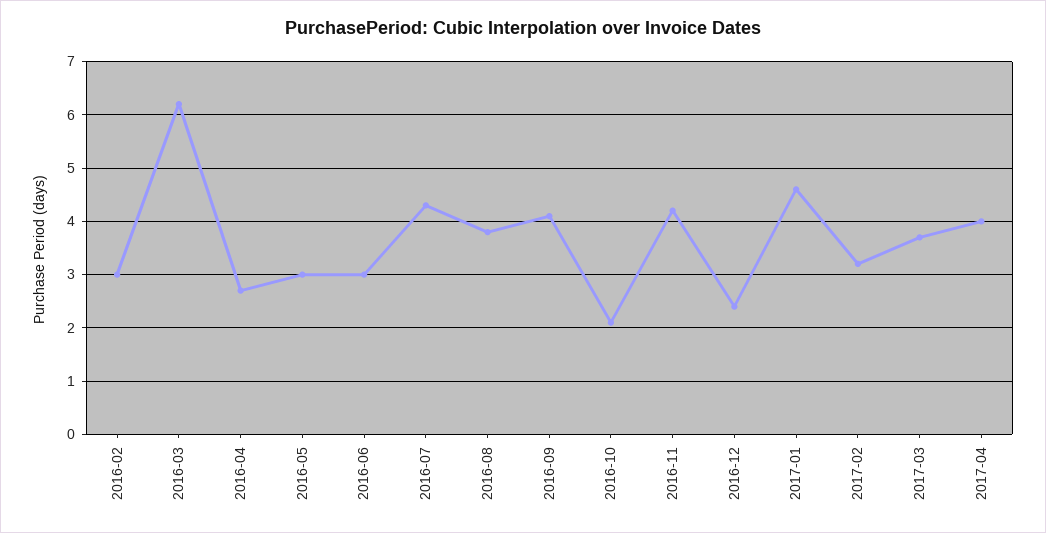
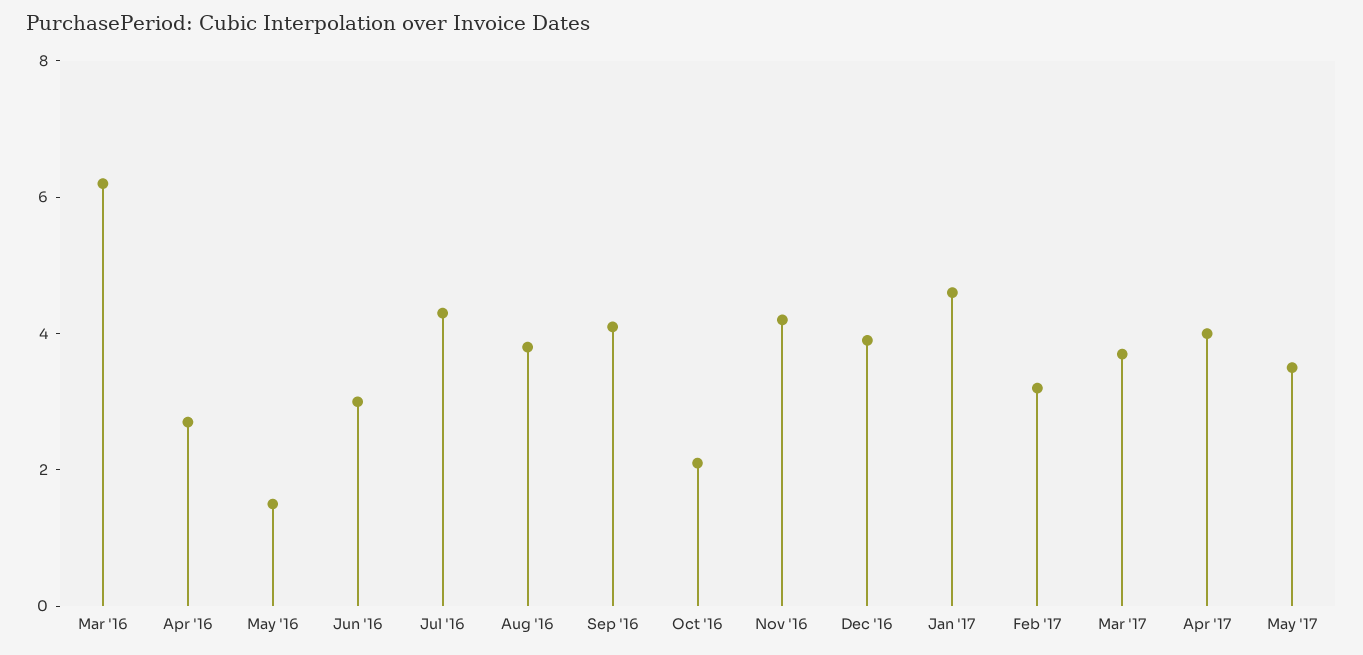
2016-02: 3 -> none
2016-05: 3 -> 1.5
2016-12: 2.5 -> 4
May '17: none -> 3.5

